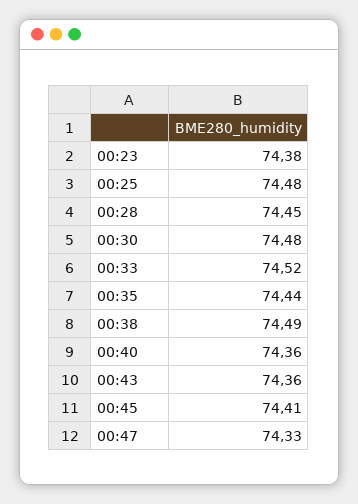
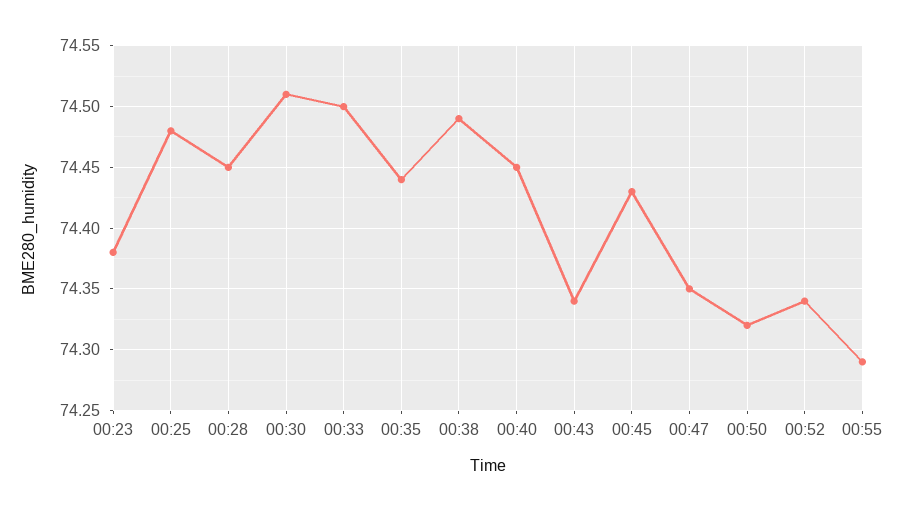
00:30: 74.48 -> 74.51
00:33: 74.52 -> 74.5
00:40: 74.36 -> 74.45
00:43: 74.36 -> 74.34
00:45: 74.41 -> 74.43
00:47: 74.33 -> 74.35
00:50: none -> 74.32
00:52: none -> 74.34
00:55: none -> 74.29

